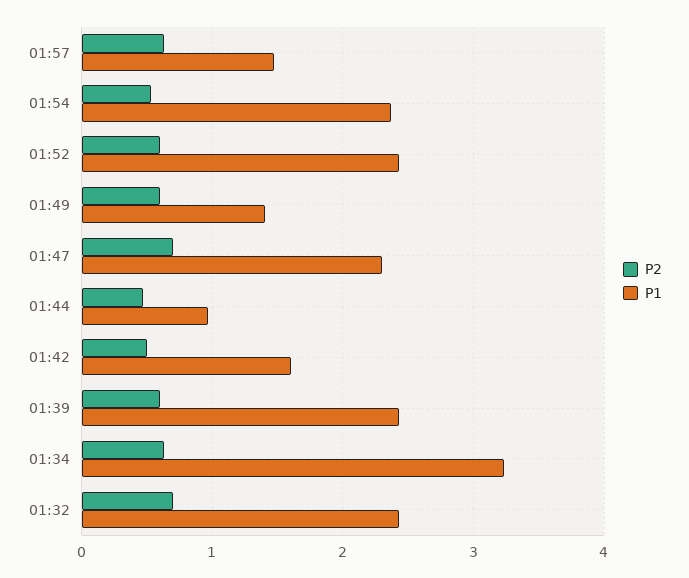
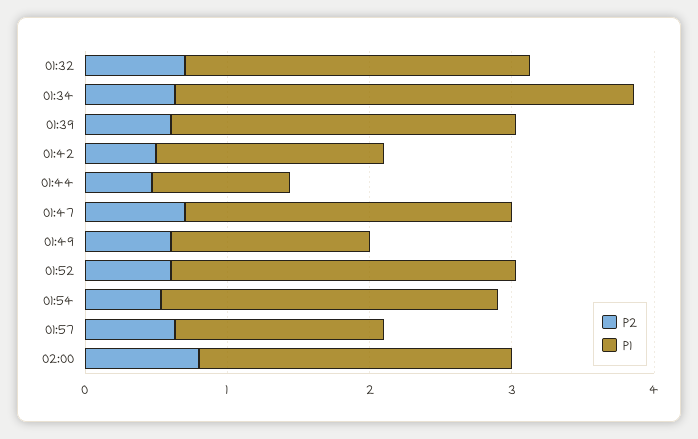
P2, 02:00: none -> 0.8
P1, 02:00: none -> 2.2

